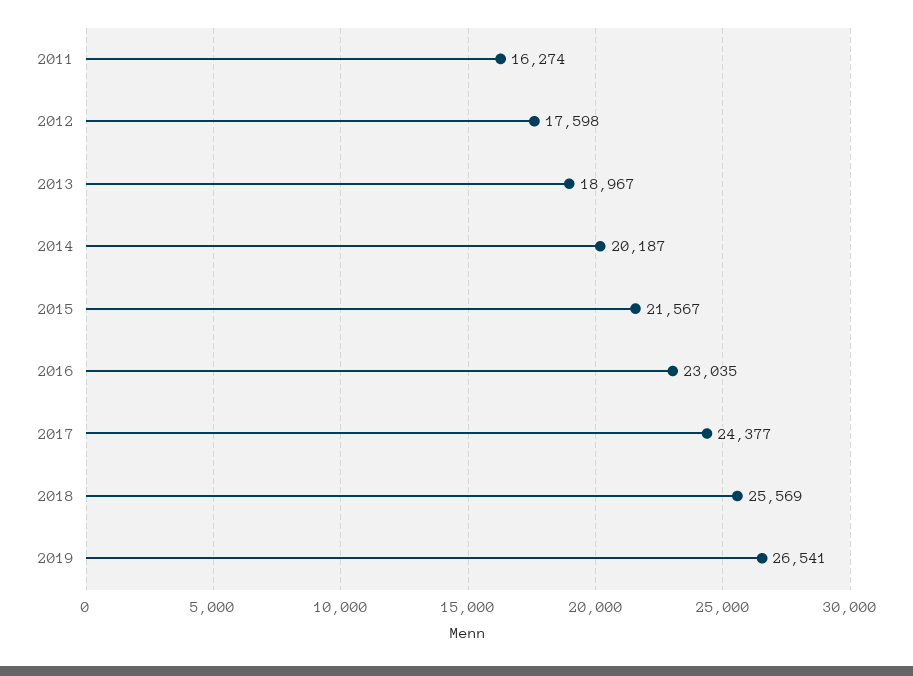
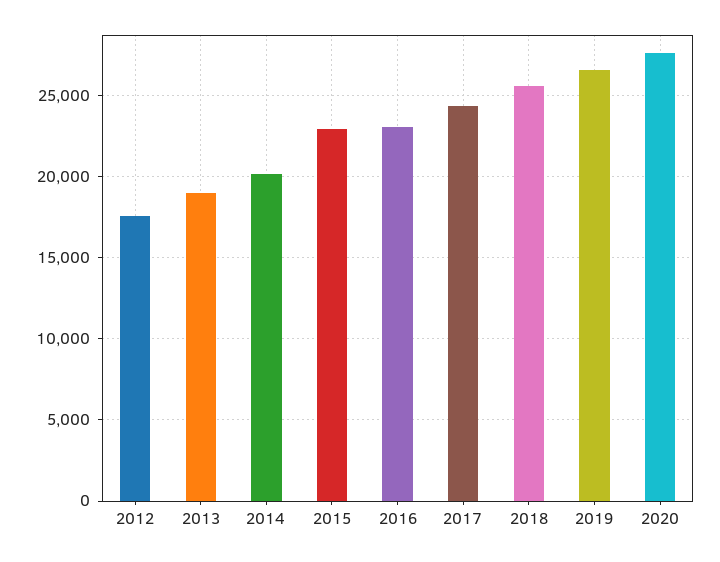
2011: 16274 -> none
2015: 21567 -> 23000
2020: none -> 27500

